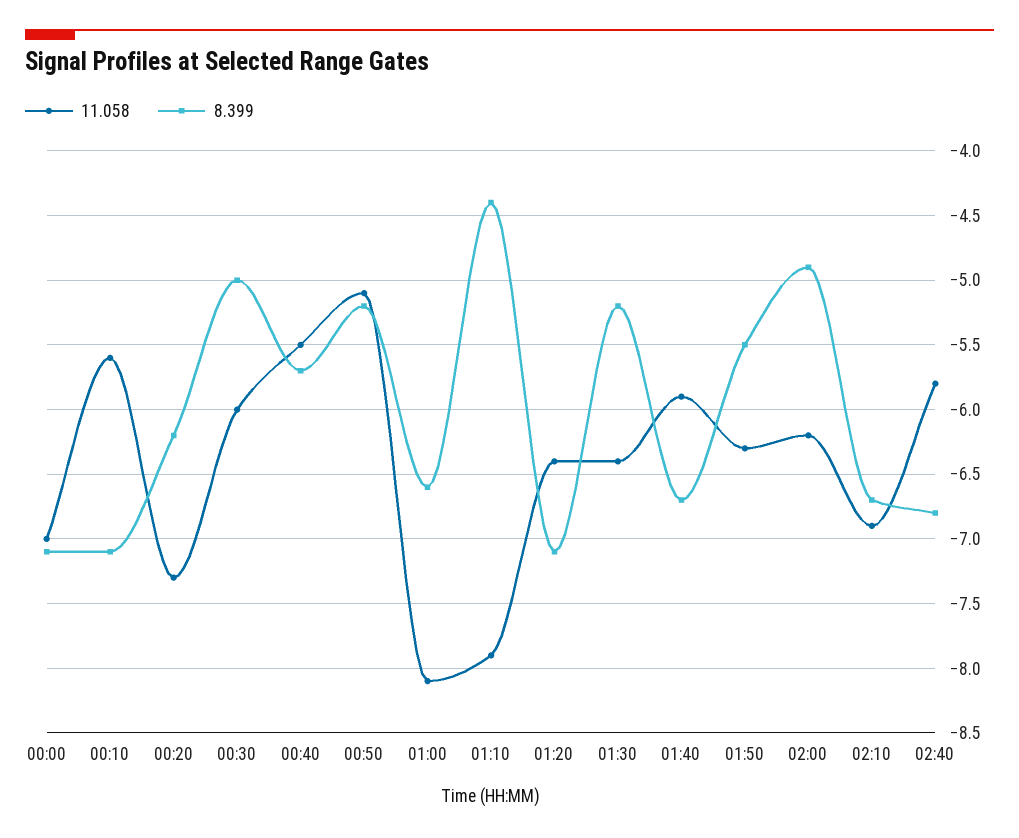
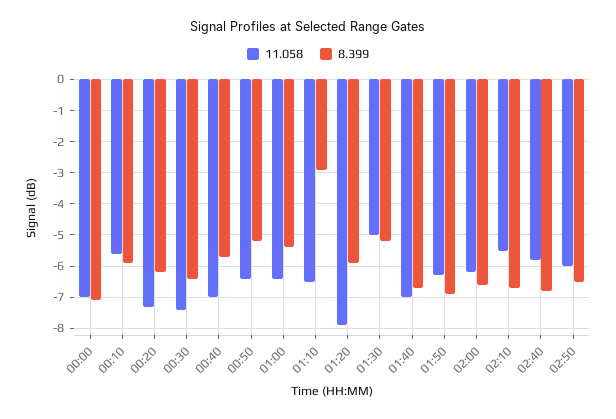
8.399, 00:10: -7.1 -> -6
11.058, 00:30: -6 -> -7.5
8.399, 00:30: -5 -> -6.5
11.058, 00:40: -5.5 -> -7
11.058, 00:50: -5.1 -> -6.5
11.058, 01:00: -8.1 -> -6.5
8.399, 01:00: -6.6 -> -5.5
11.058, 01:10: -7.9 -> -6.5
8.399, 01:10: -4.4 -> -3
11.058, 01:20: -6.4 -> -8
8.399, 01:20: -7.1 -> -6
11.058, 01:30: -6.4 -> -5
11.058, 01:40: -5.9 -> -7
8.399, 01:50: -5.5 -> -7
8.399, 02:00: -4.9 -> -6.5
11.058, 02:10: -6.9 -> -5.5
11.058, 02:50: none -> -6
8.399, 02:50: none -> -6.5

